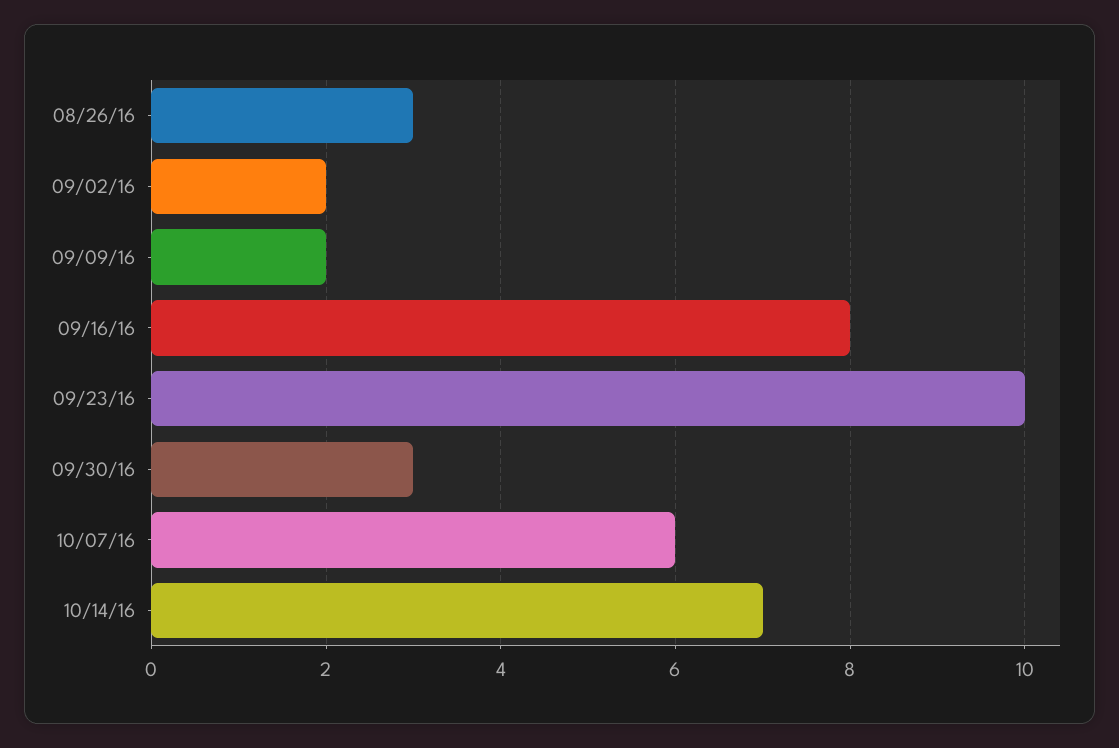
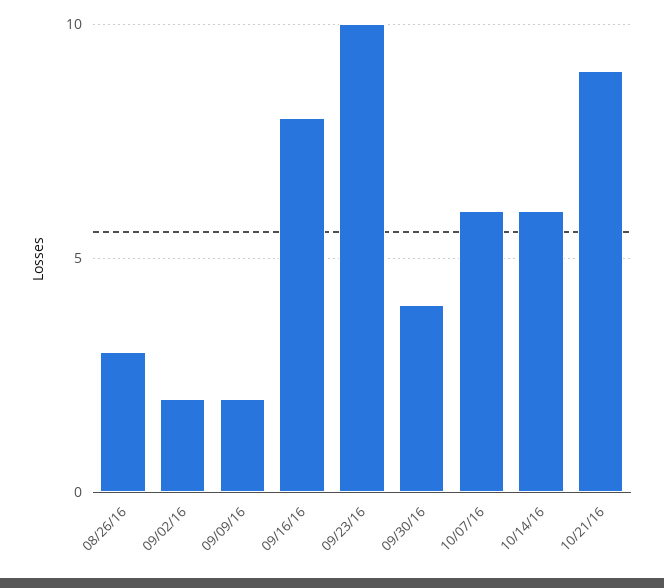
09/30/16: 3 -> 4
10/14/16: 7 -> 6
10/21/16: none -> 9

